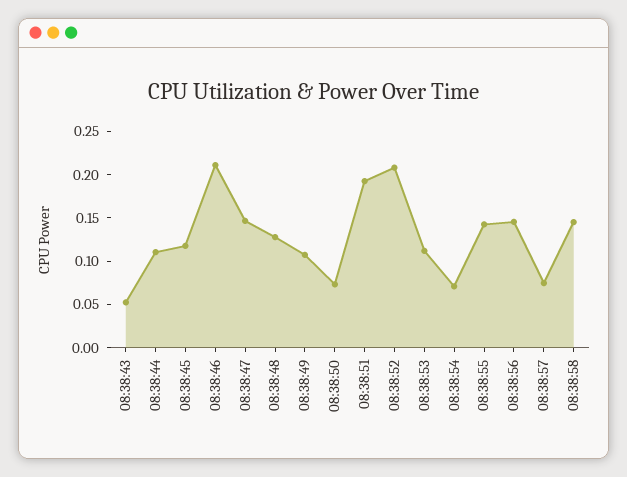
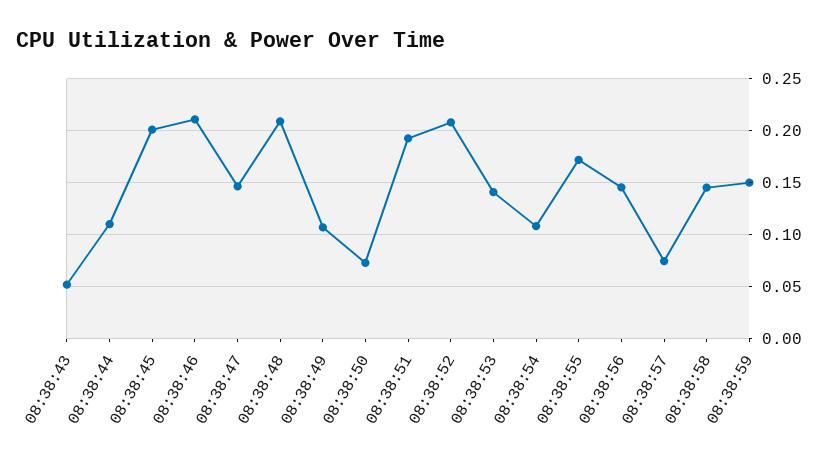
08:38:45: 0.12 -> 0.2
08:38:48: 0.13 -> 0.21
08:38:53: 0.11 -> 0.14
08:38:54: 0.07 -> 0.11
08:38:55: 0.14 -> 0.17
08:38:59: none -> 0.15

